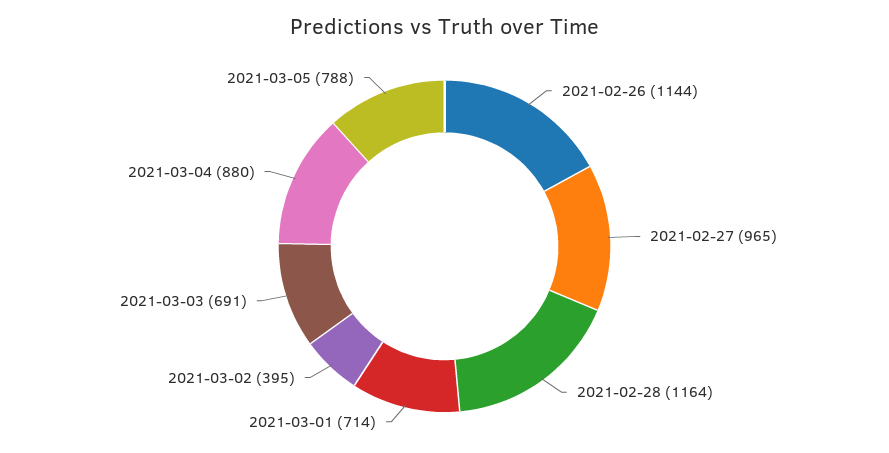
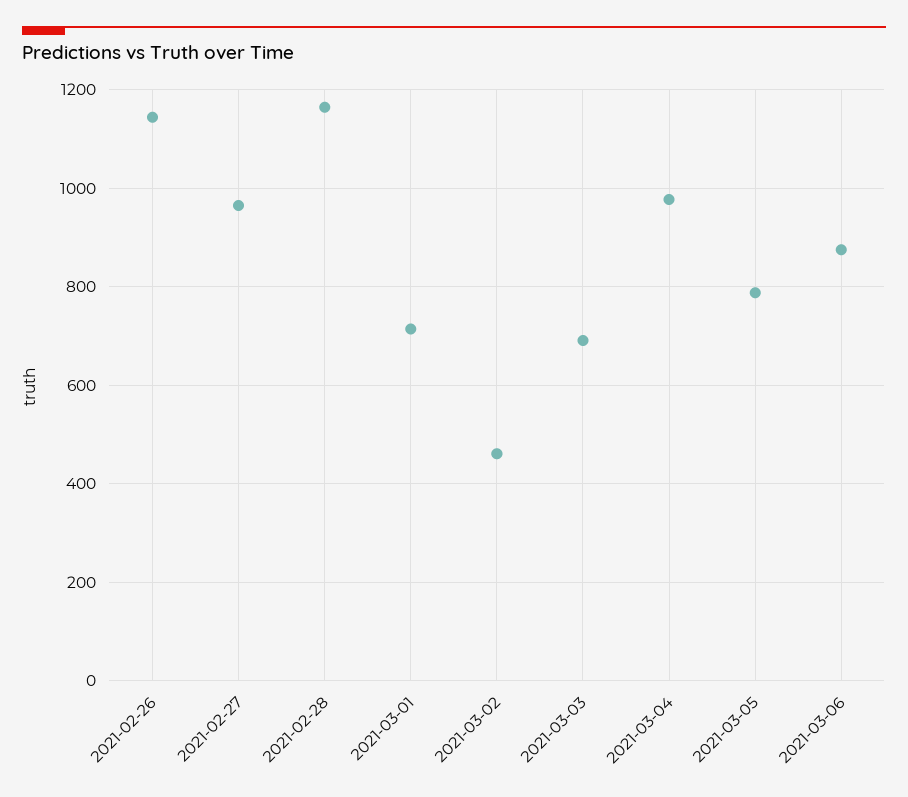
2021-03-02: 395 -> 460
2021-03-04: 880 -> 980
2021-03-06: none -> 880

